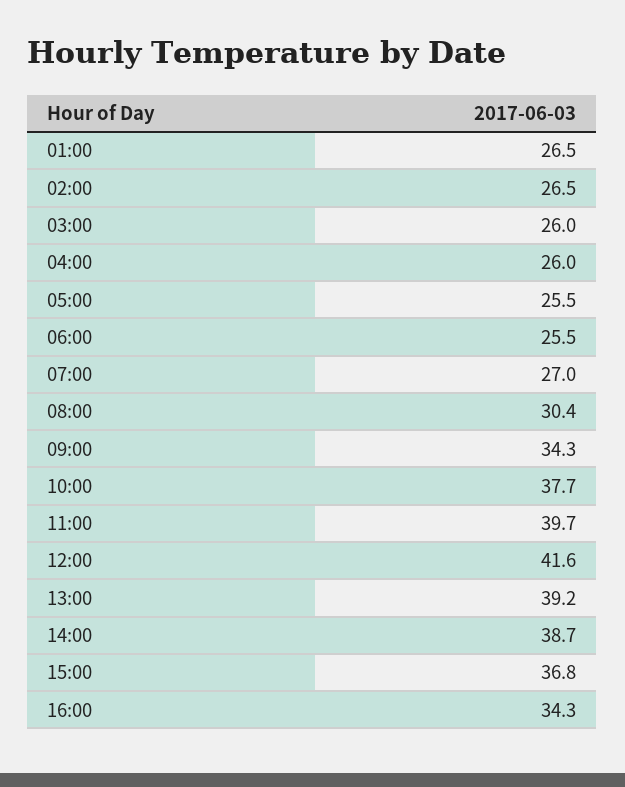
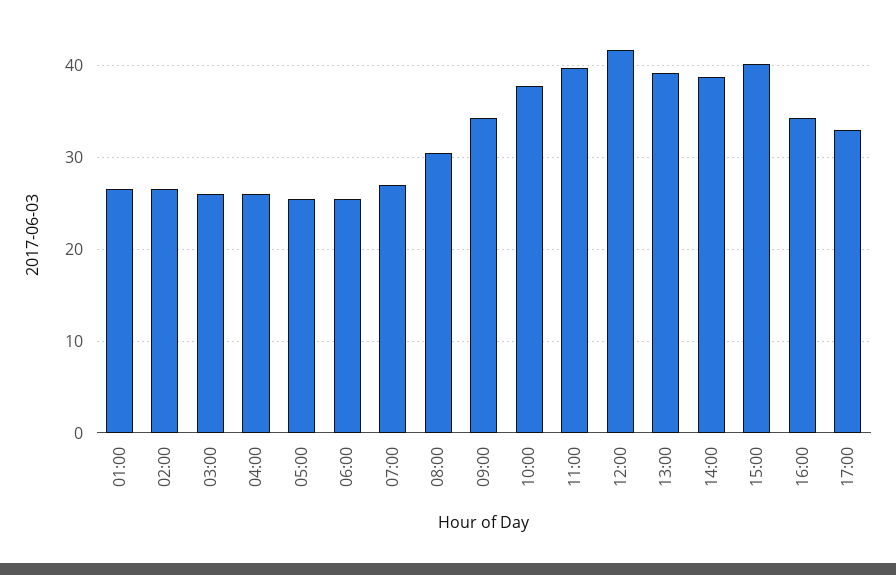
15:00: 36.8 -> 40
17:00: none -> 33

